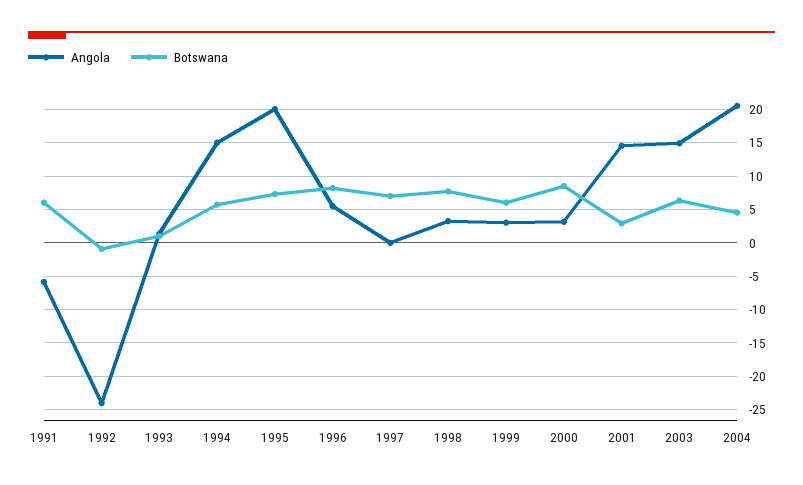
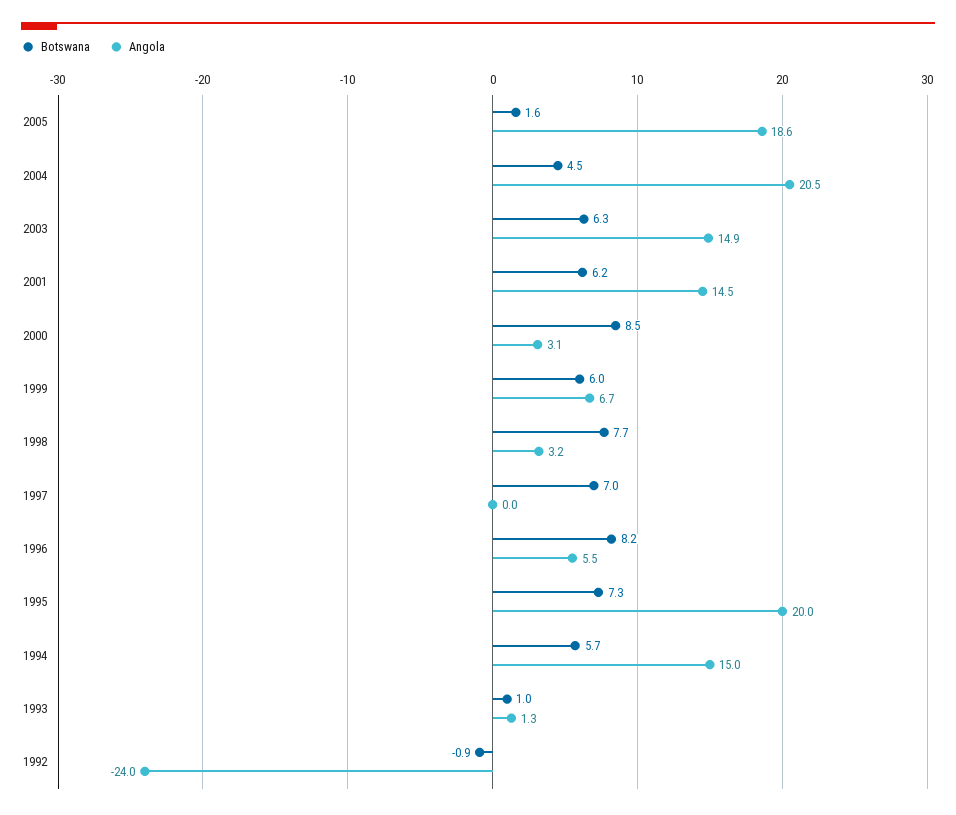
Angola, 1991: -6 -> none
Botswana, 1991: 6 -> none
Angola, 1999: 3 -> 6.7
Botswana, 2001: 3 -> 6.2
Botswana, 2005: none -> 1.6
Angola, 2005: none -> 18.6

